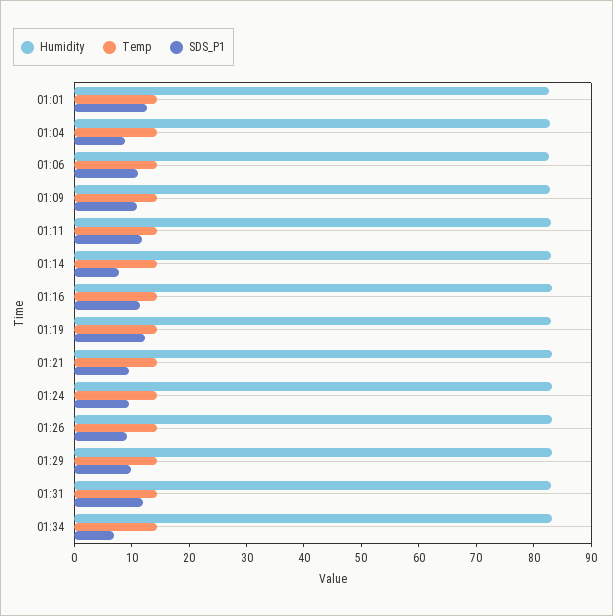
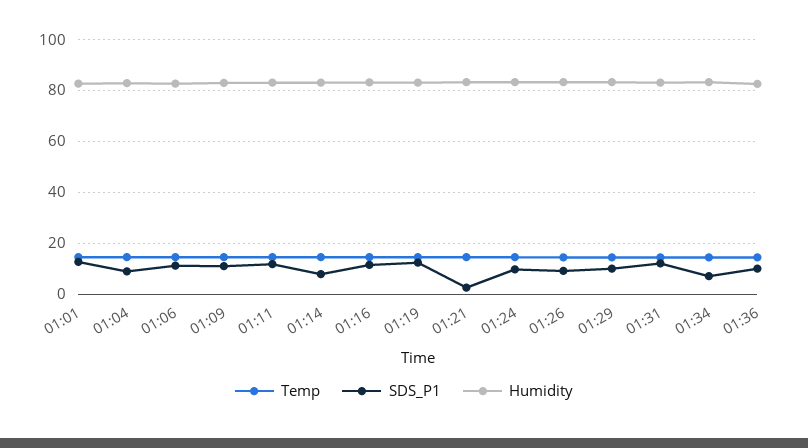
SDS_P1, 01:21: 10 -> 2.5
Temp, 01:36: none -> 15
SDS_P1, 01:36: none -> 10
Humidity, 01:36: none -> 82.5

